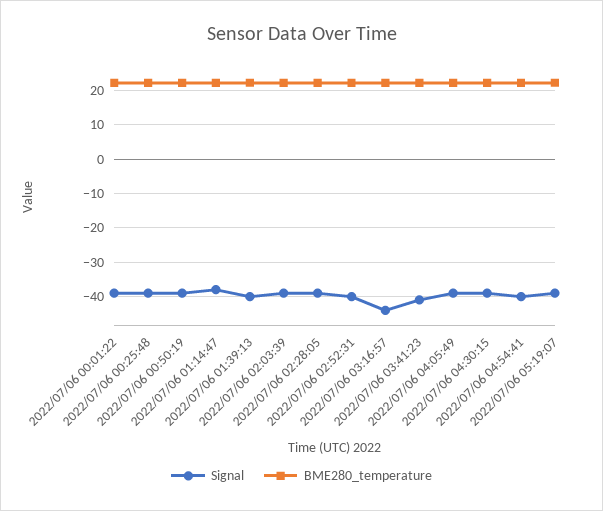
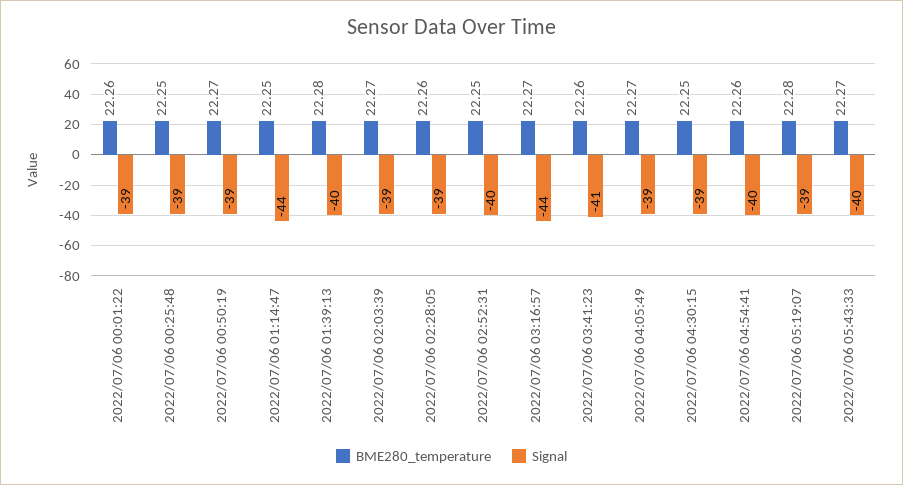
Signal, 2022/07/06 01:14:47: -38 -> -44
BME280_temperature, 2022/07/06 05:43:33: none -> 22.27
Signal, 2022/07/06 05:43:33: none -> -40

